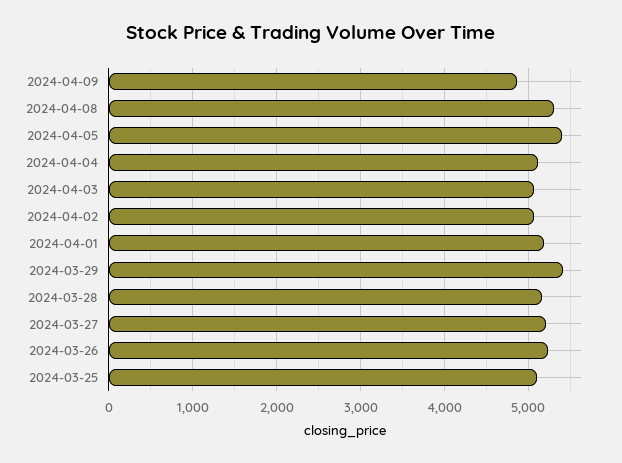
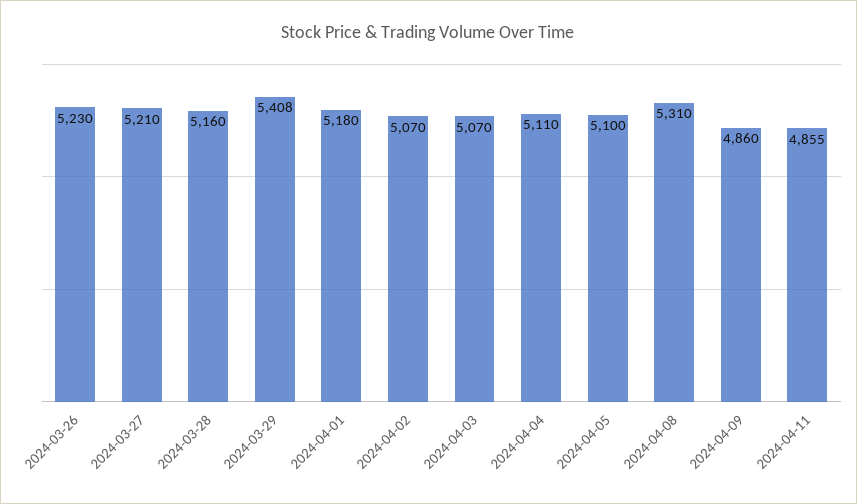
2024-04-05: 5400 -> 5100
2024-03-25: 5100 -> none
2024-04-11: none -> 4855

